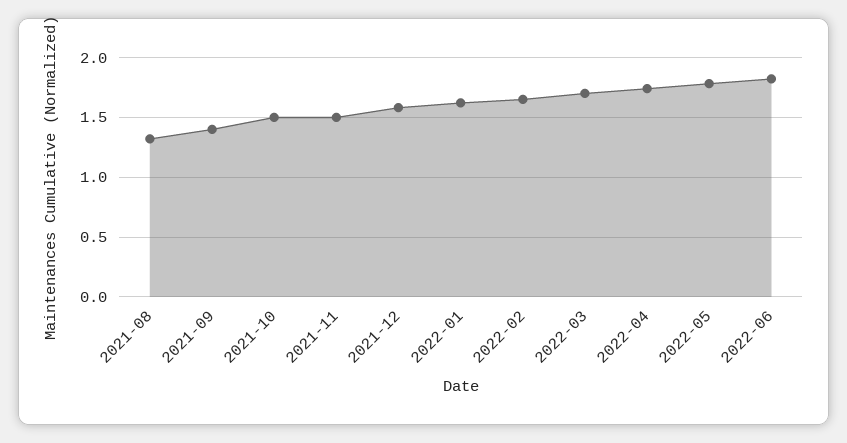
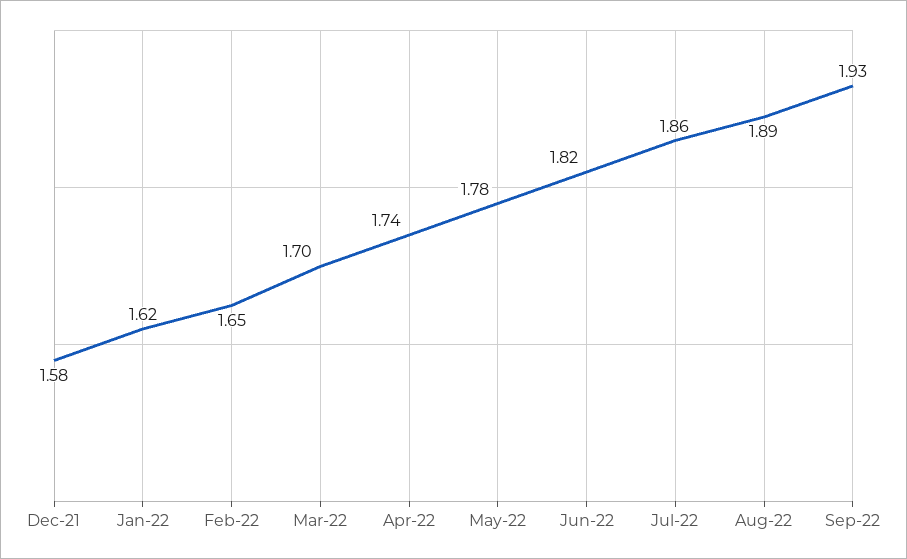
2021-08: 1.3 -> none
2021-09: 1.4 -> none
2021-10: 1.5 -> none
2021-11: 1.5 -> none
Jul-22: none -> 1.86
Aug-22: none -> 1.89
Sep-22: none -> 1.93

